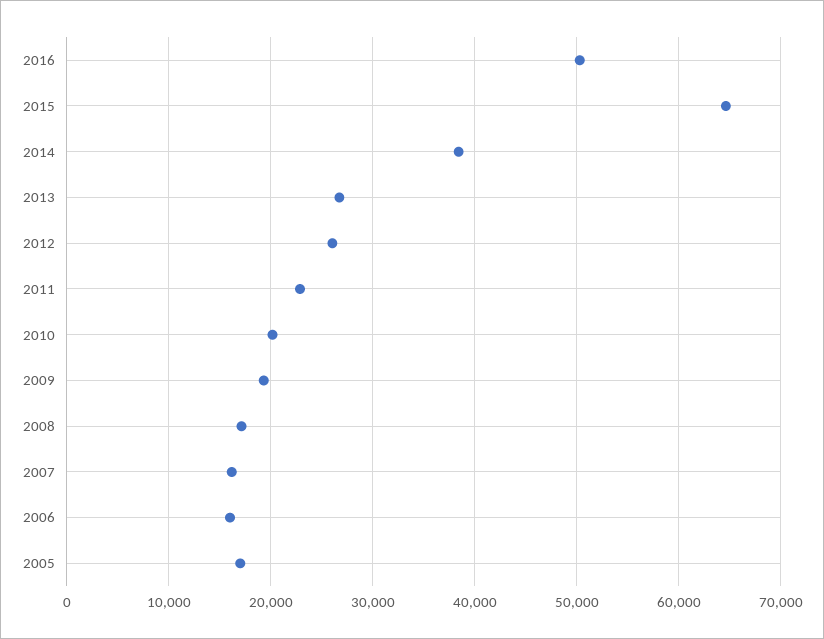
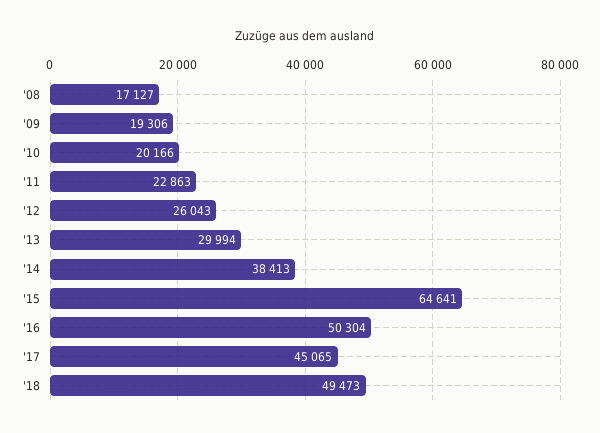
2013: 27000 -> 29994
2007: 16000 -> none
2006: 16000 -> none
2005: 17000 -> none
'17: none -> 45065
'18: none -> 49473

